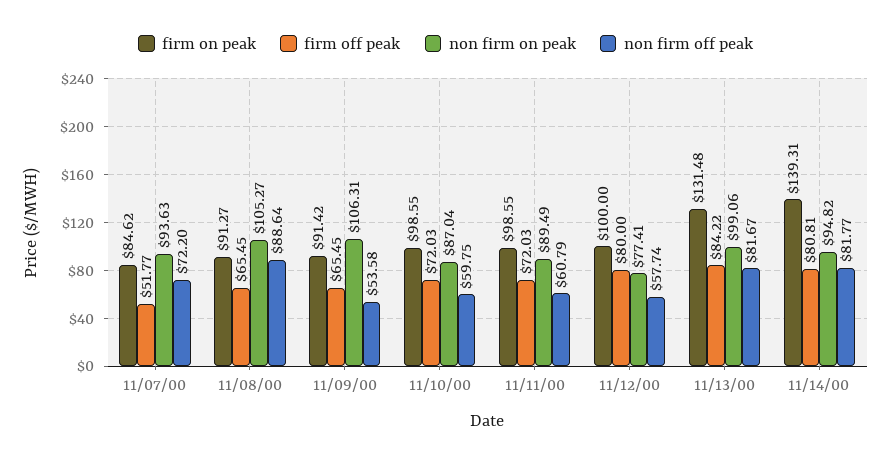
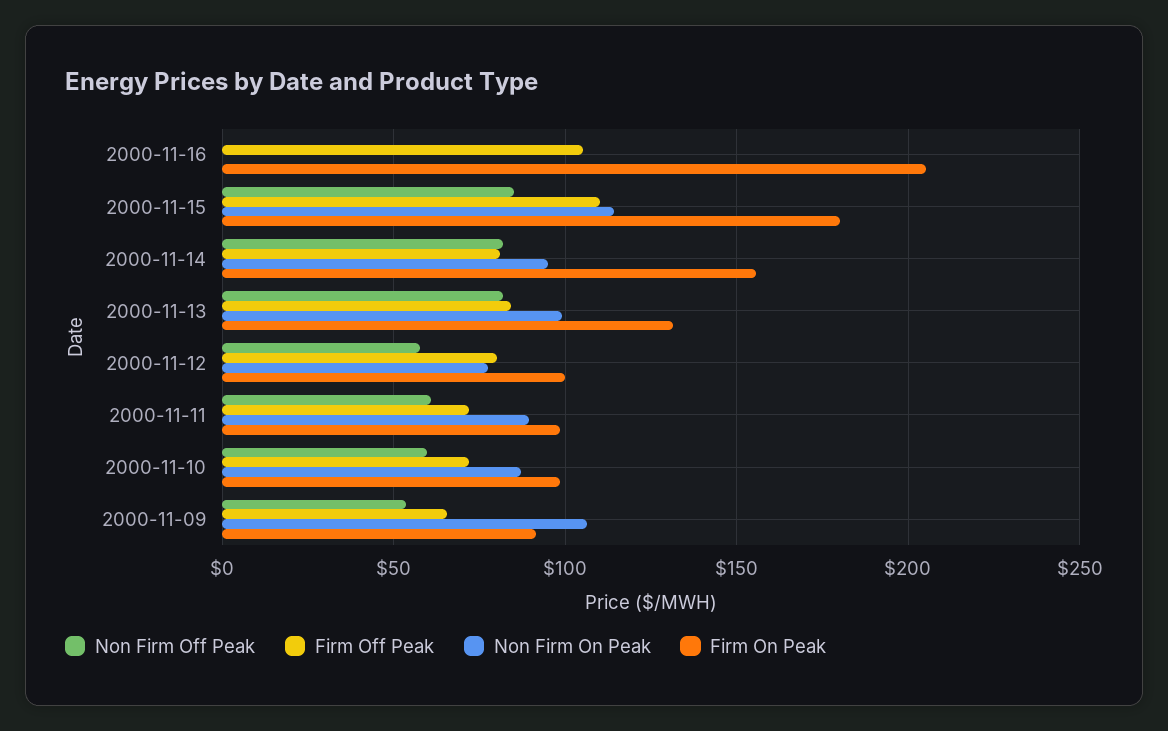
firm on peak, 11/07/00: 84.62 -> none
firm off peak, 11/07/00: 51.77 -> none
non firm on peak, 11/07/00: 93.63 -> none
non firm off peak, 11/07/00: 72.2 -> none
firm on peak, 11/08/00: 91.27 -> none
firm off peak, 11/08/00: 65.45 -> none
non firm on peak, 11/08/00: 105.27 -> none
non firm off peak, 11/08/00: 88.64 -> none
firm on peak, 11/14/00: 139.31 -> 155
non firm off peak, 2000-11-16: none -> 0
firm off peak, 2000-11-16: none -> 105
non firm on peak, 2000-11-16: none -> 0
firm on peak, 2000-11-16: none -> 205
non firm off peak, 2000-11-15: none -> 85
firm off peak, 2000-11-15: none -> 110
non firm on peak, 2000-11-15: none -> 115
firm on peak, 2000-11-15: none -> 180

